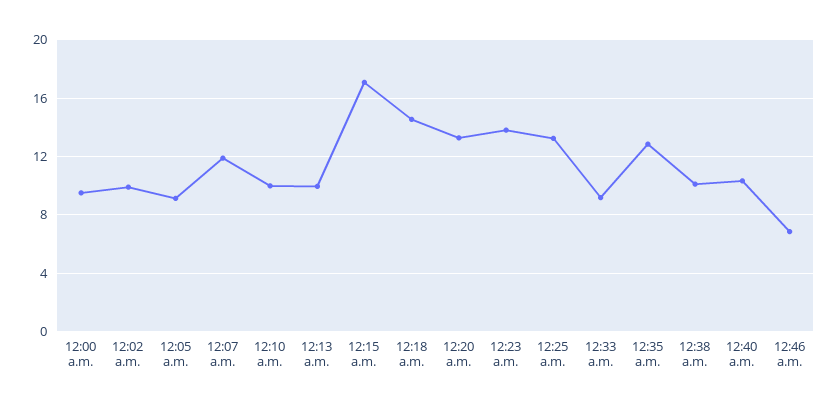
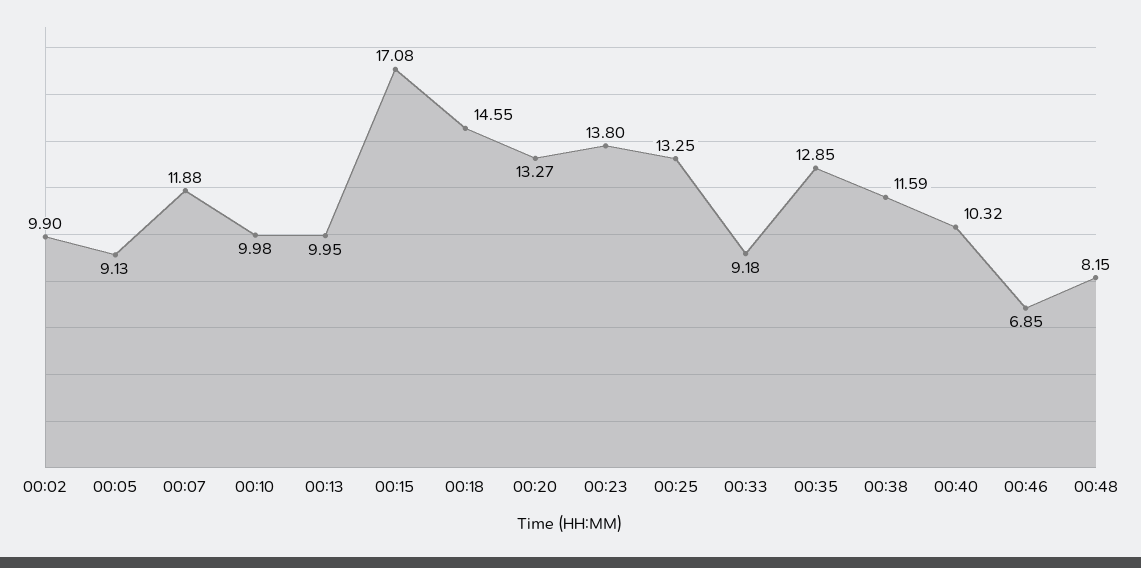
12:00 a.m.: 9.5 -> none
12:38 a.m.: 10 -> 11.59
00:48: none -> 8.15

